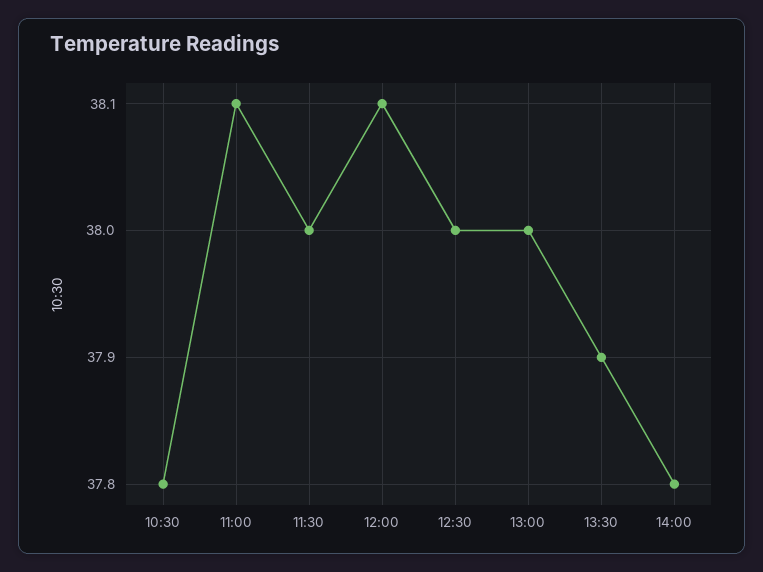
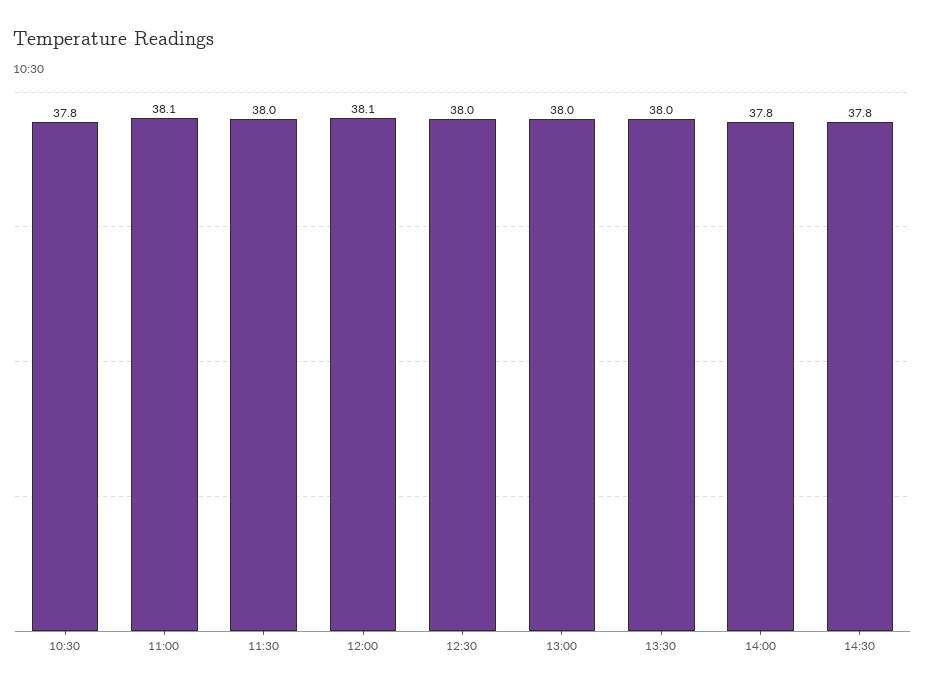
13:30: 37.9 -> 38
14:30: none -> 37.8

